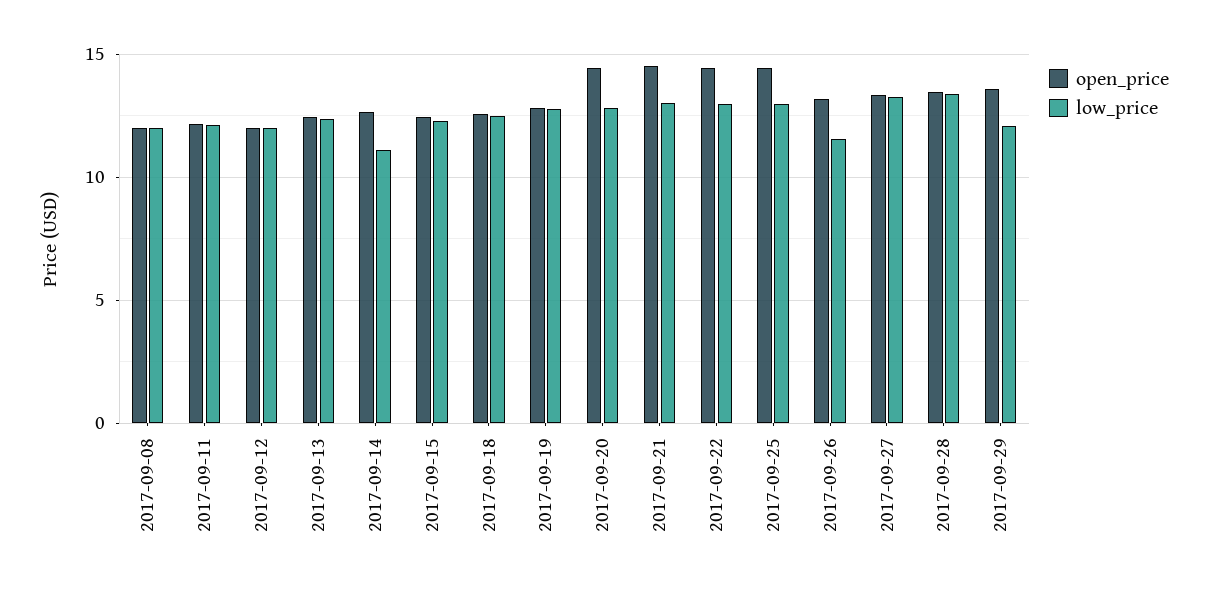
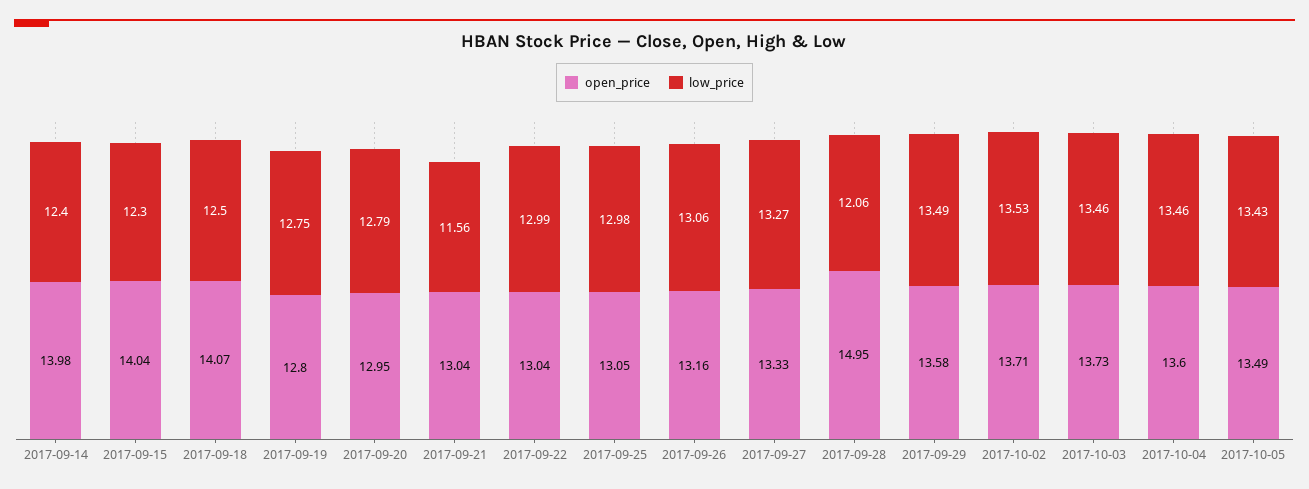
open_price, 2017-09-08: 12 -> none
low_price, 2017-09-08: 12 -> none
open_price, 2017-09-11: 12 -> none
low_price, 2017-09-11: 12 -> none
open_price, 2017-09-12: 12 -> none
low_price, 2017-09-12: 12 -> none
open_price, 2017-09-13: 12.5 -> none
low_price, 2017-09-13: 12.5 -> none
open_price, 2017-09-14: 12.5 -> 13.98
low_price, 2017-09-14: 11 -> 12.4
open_price, 2017-09-15: 12.5 -> 14.04
open_price, 2017-09-18: 12.5 -> 14.07
open_price, 2017-09-20: 14.5 -> 12.95
open_price, 2017-09-21: 14.5 -> 13.04
low_price, 2017-09-21: 13 -> 11.56
open_price, 2017-09-22: 14.5 -> 13.04
open_price, 2017-09-25: 14.5 -> 13.05
low_price, 2017-09-26: 11.5 -> 13.06
open_price, 2017-09-28: 13.5 -> 14.95
low_price, 2017-09-28: 13.5 -> 12.06
low_price, 2017-09-29: 12 -> 13.49
open_price, 2017-10-02: none -> 13.71
low_price, 2017-10-02: none -> 13.53
open_price, 2017-10-03: none -> 13.73
low_price, 2017-10-03: none -> 13.46
open_price, 2017-10-04: none -> 13.6
low_price, 2017-10-04: none -> 13.46
open_price, 2017-10-05: none -> 13.49
low_price, 2017-10-05: none -> 13.43

